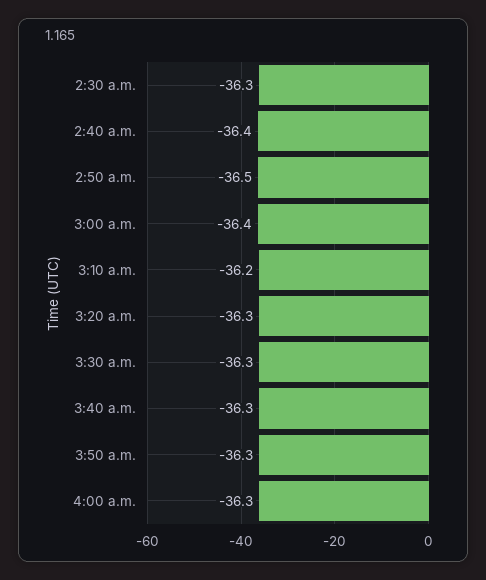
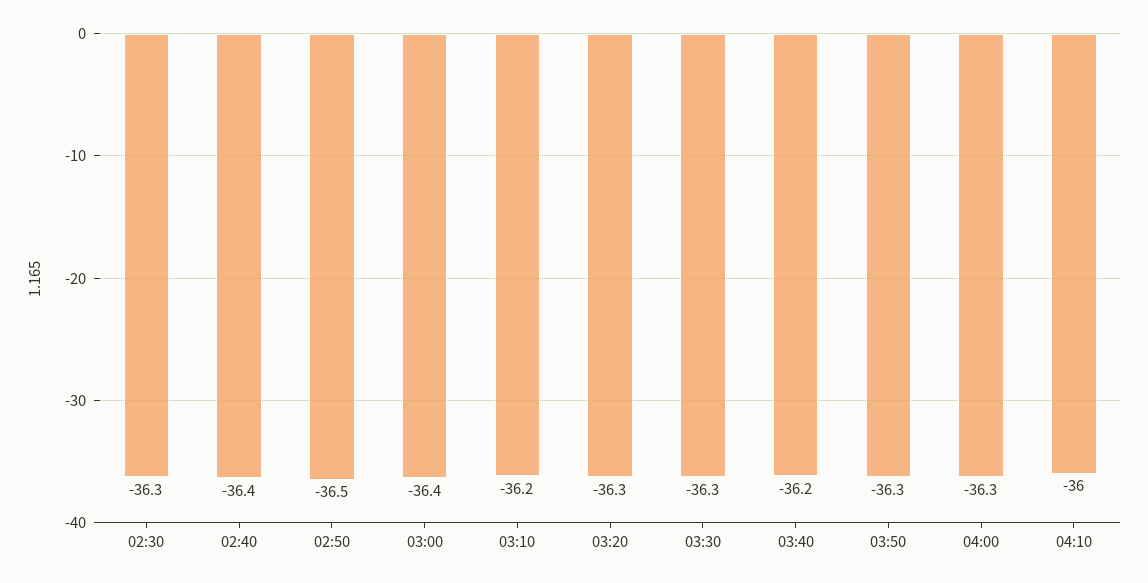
3:40 a.m.: -36.3 -> -36.2
04:10: none -> -36

